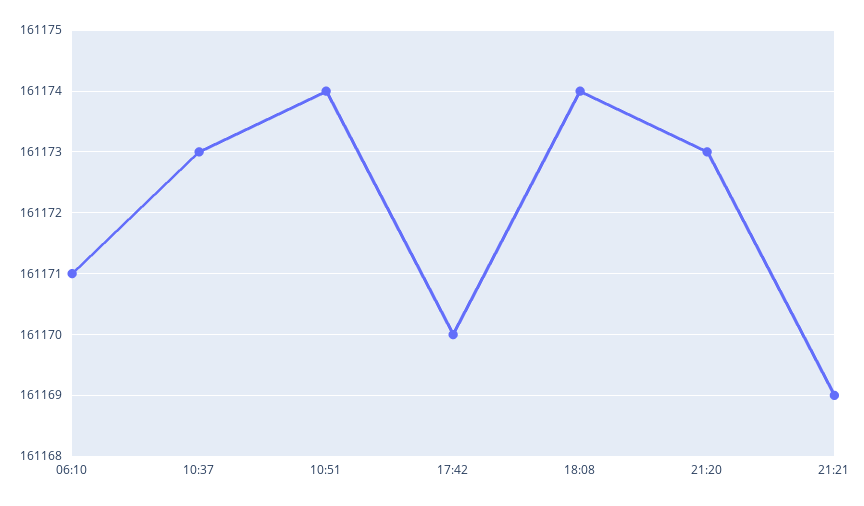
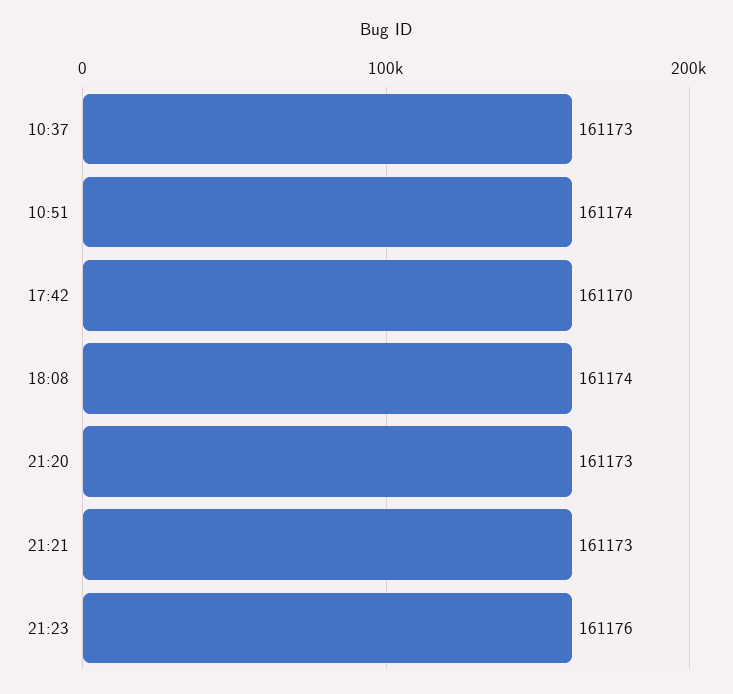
06:10: 161171 -> none
21:21: 161169 -> 161173
21:23: none -> 161176

